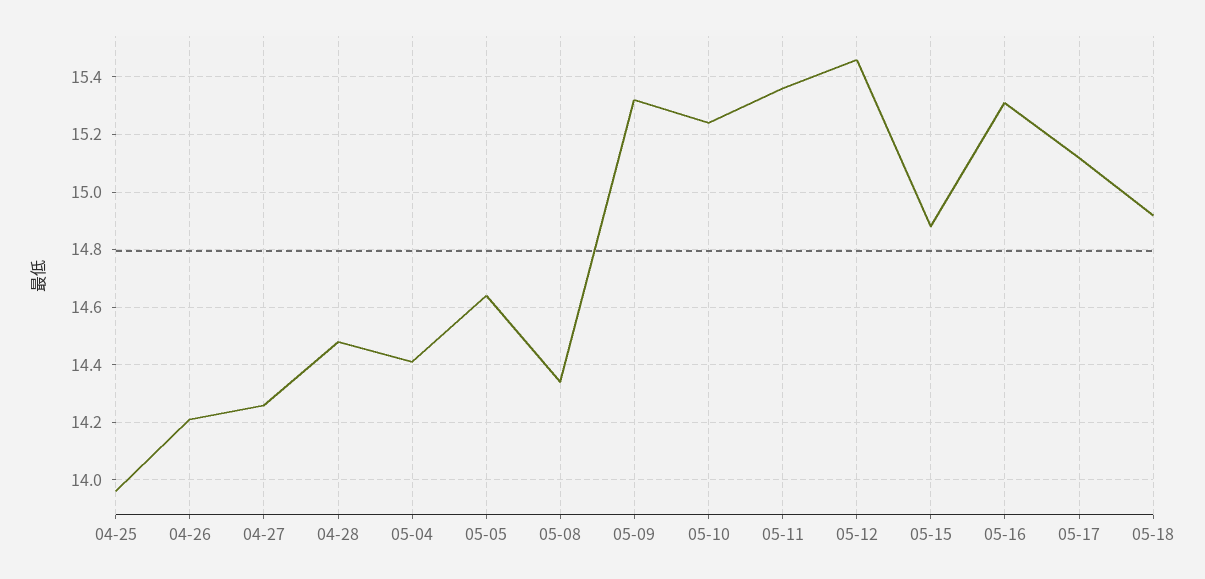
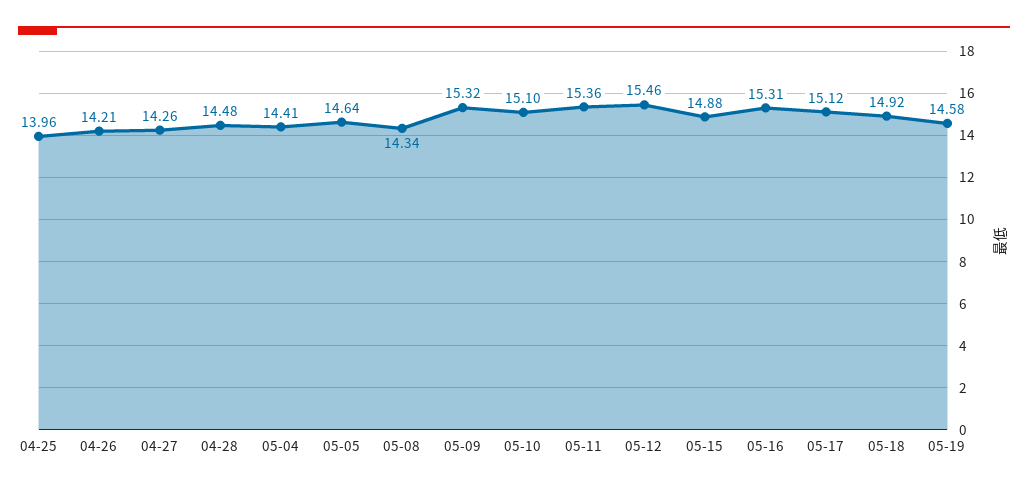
05-10: 15.25 -> 15.1
05-19: none -> 14.58

